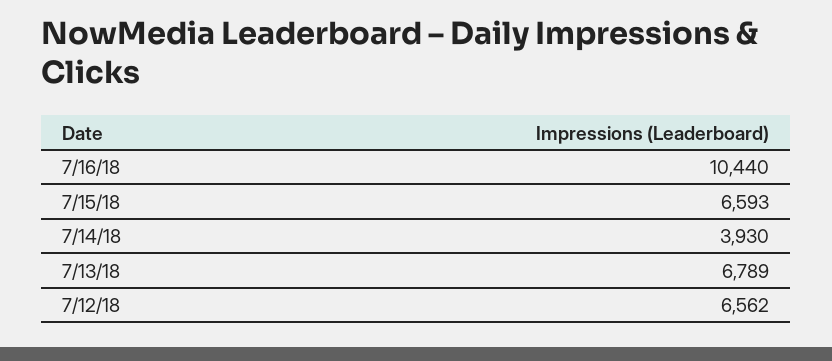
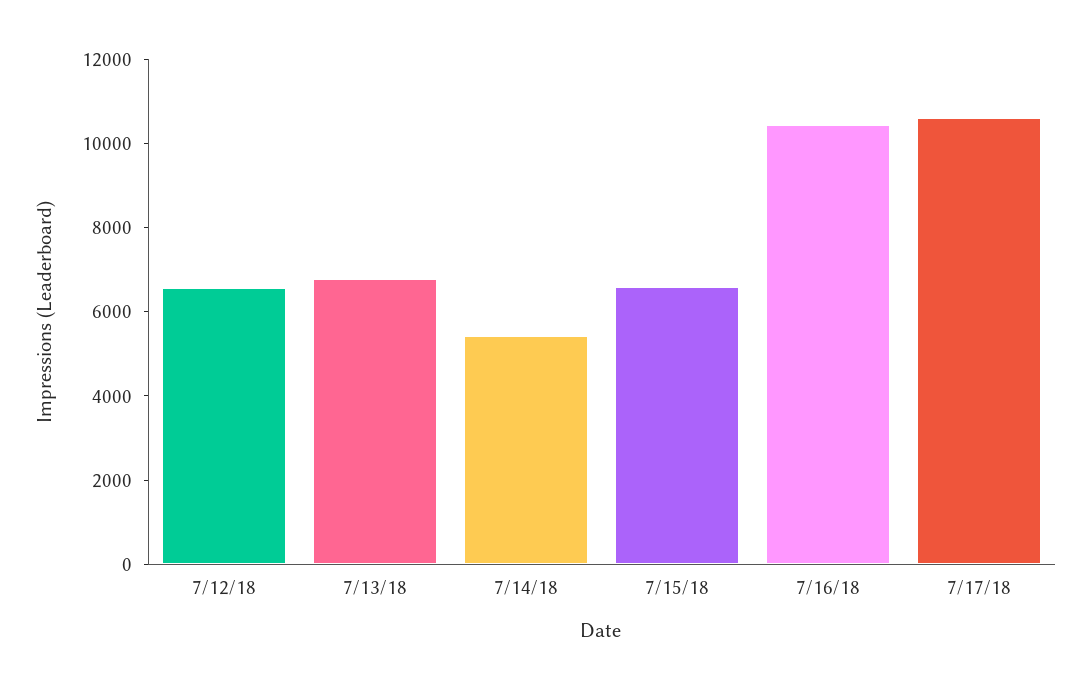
7/14/18: 3930 -> 5500
7/17/18: none -> 10500

